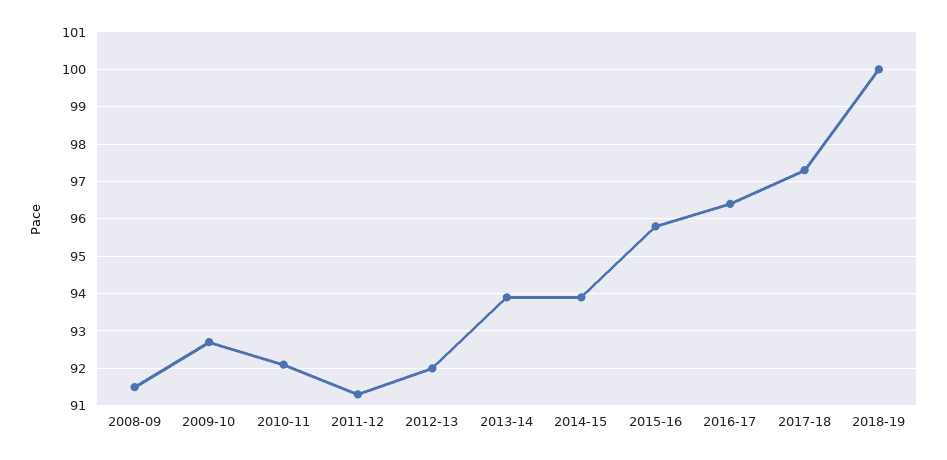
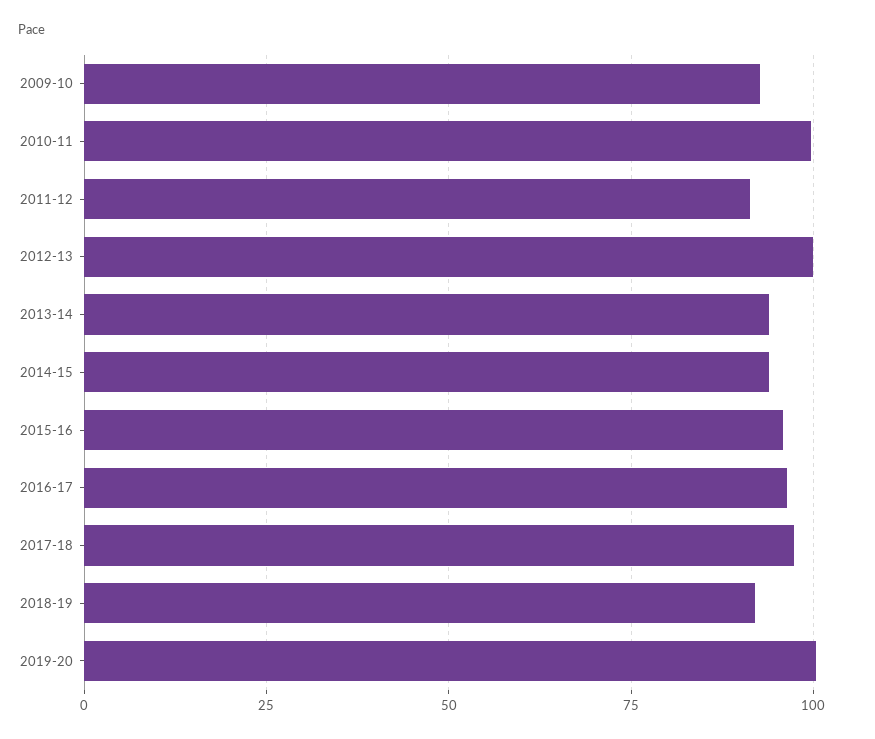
2008-09: 91.5 -> none
2010-11: 92 -> 100
2012-13: 92 -> 100
2018-19: 100 -> 92.5
2019-20: none -> 100

